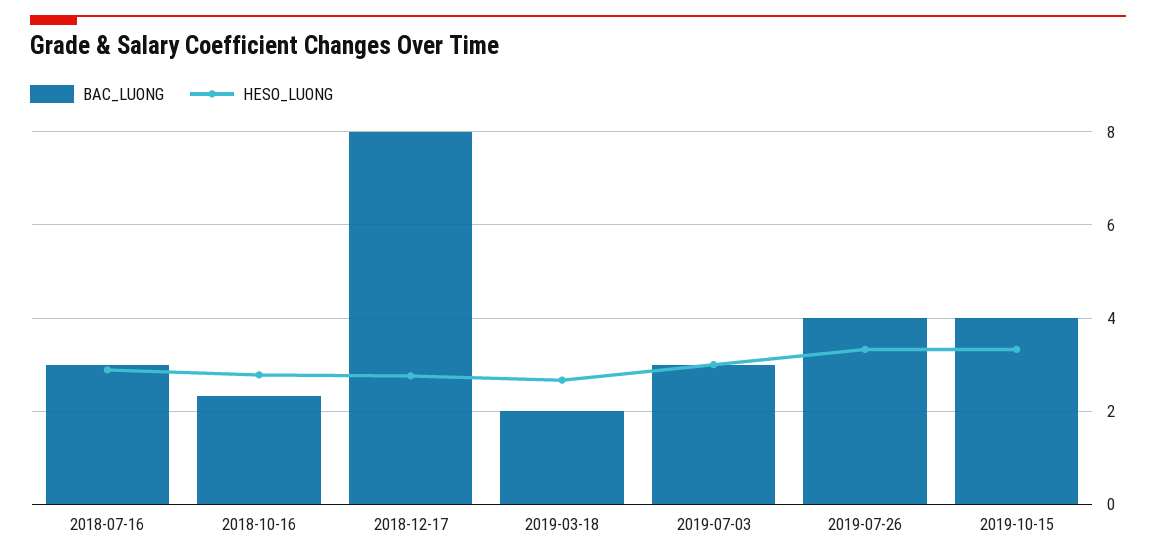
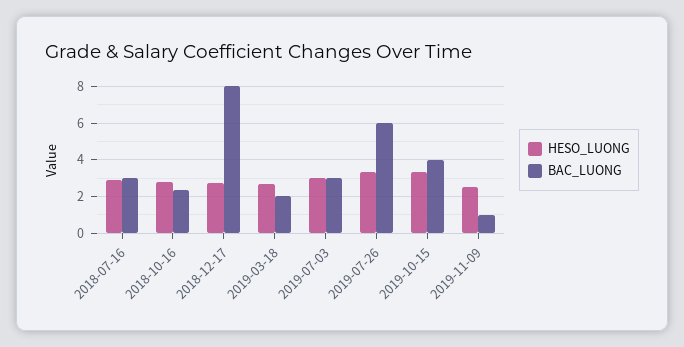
BAC_LUONG, 2019-07-26: 4 -> 6
HESO_LUONG, 2019-11-09: none -> 2.5
BAC_LUONG, 2019-11-09: none -> 1

